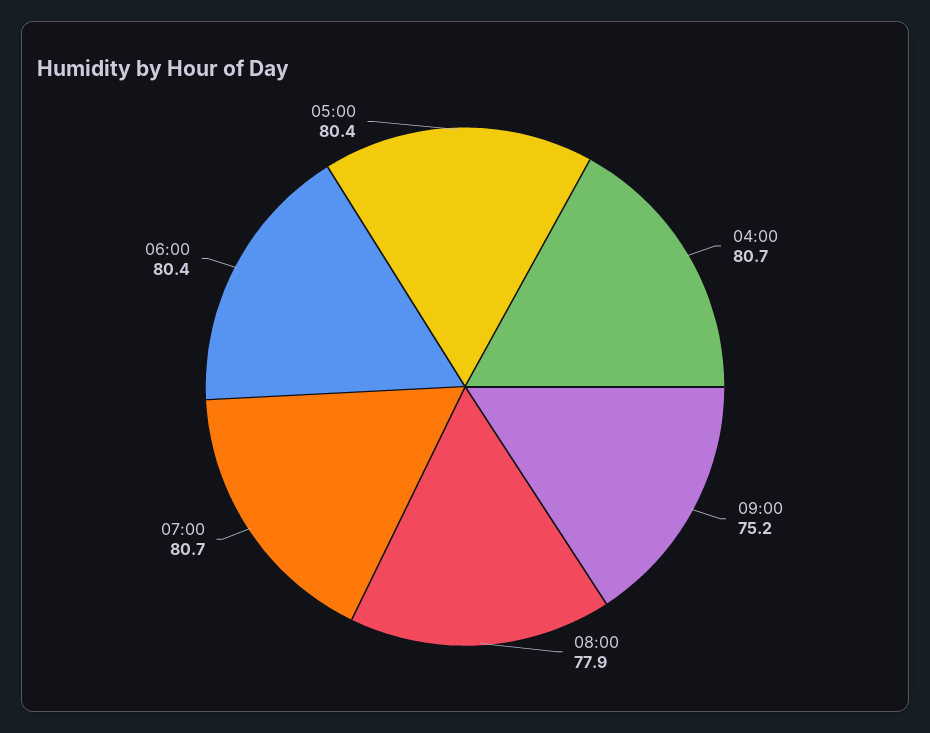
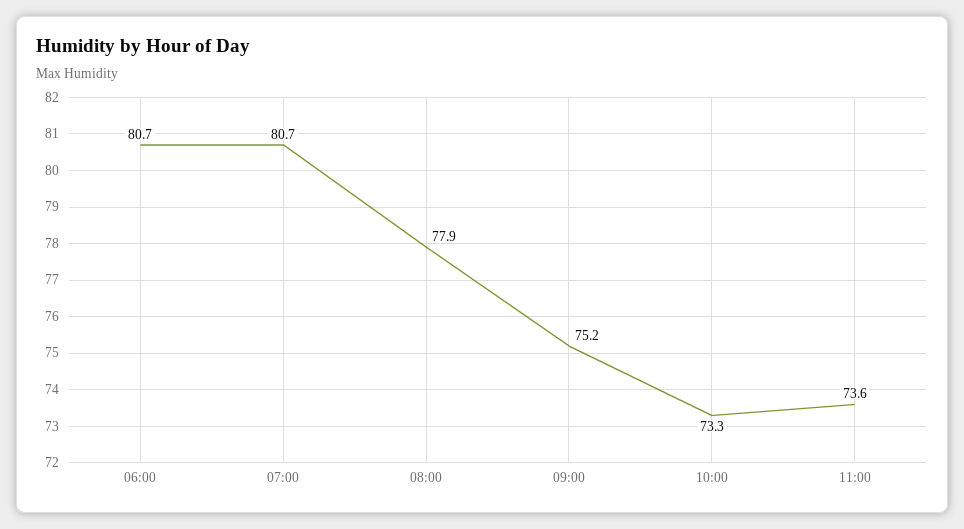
04:00: 80.7 -> none
06:00: 80.4 -> 80.7
05:00: 80.4 -> none
10:00: none -> 73.3
11:00: none -> 73.6

